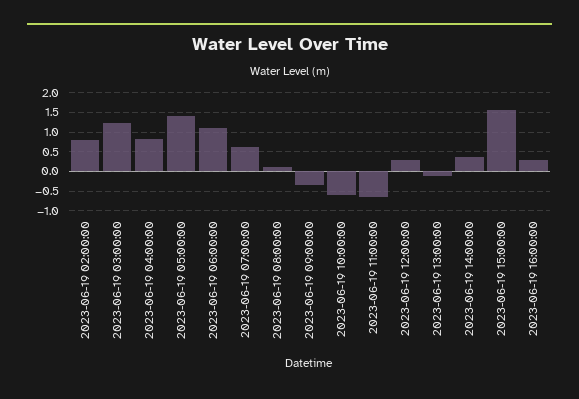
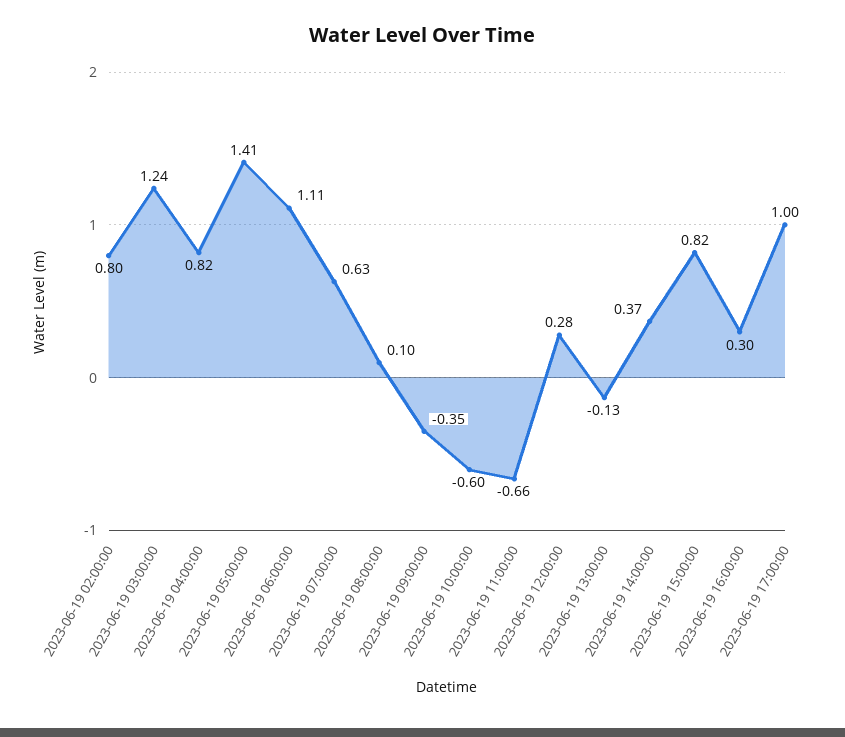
2023-06-19 15:00:00: 1.5 -> 0.82
2023-06-19 17:00:00: none -> 1

